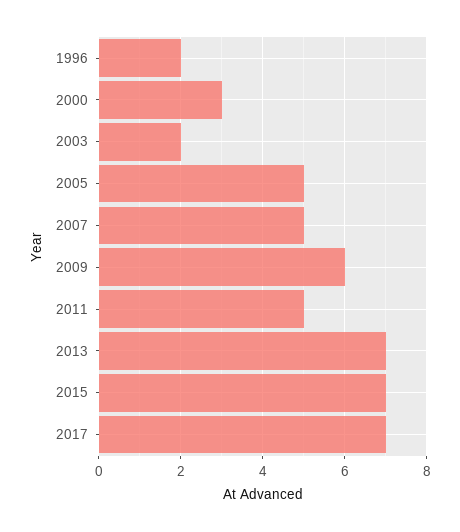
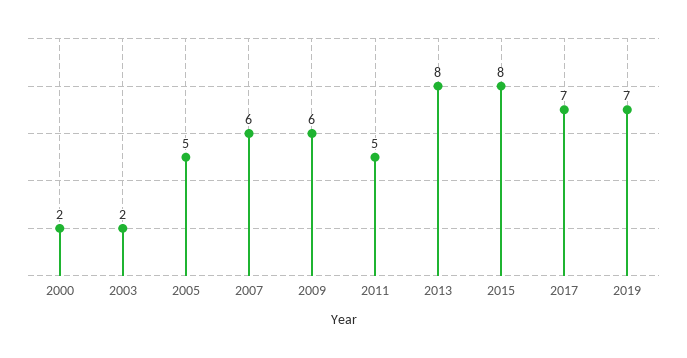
1996: 2 -> none
2000: 3 -> 2
2007: 5 -> 6
2013: 7 -> 8
2015: 7 -> 8
2019: none -> 7

